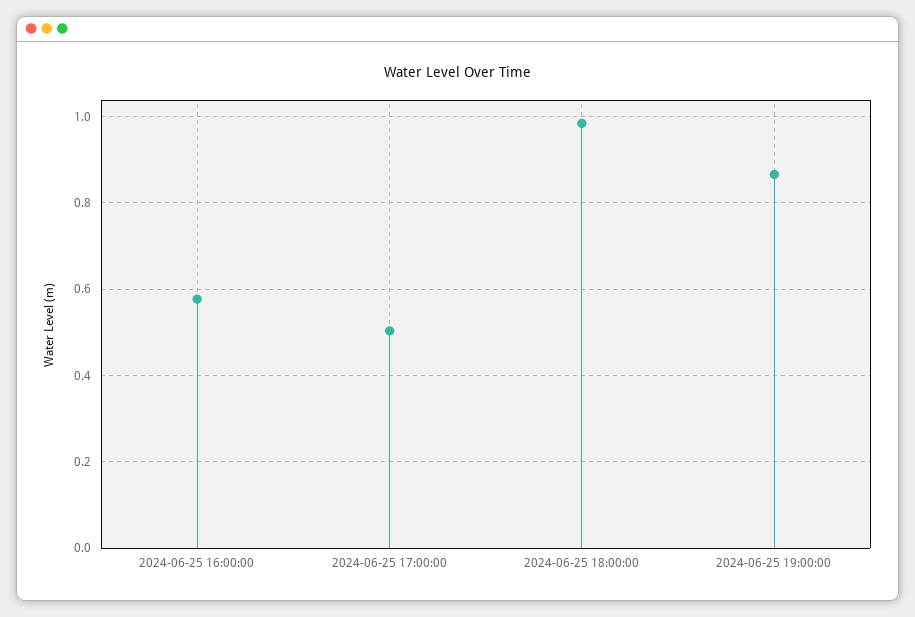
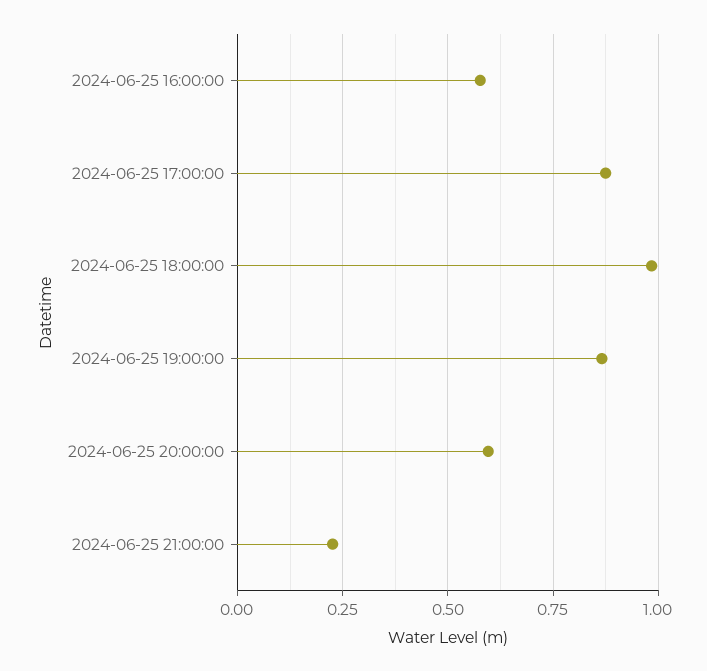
2024-06-25 17:00:00: 0.5 -> 0.875
2024-06-25 20:00:00: none -> 0.6
2024-06-25 21:00:00: none -> 0.225

